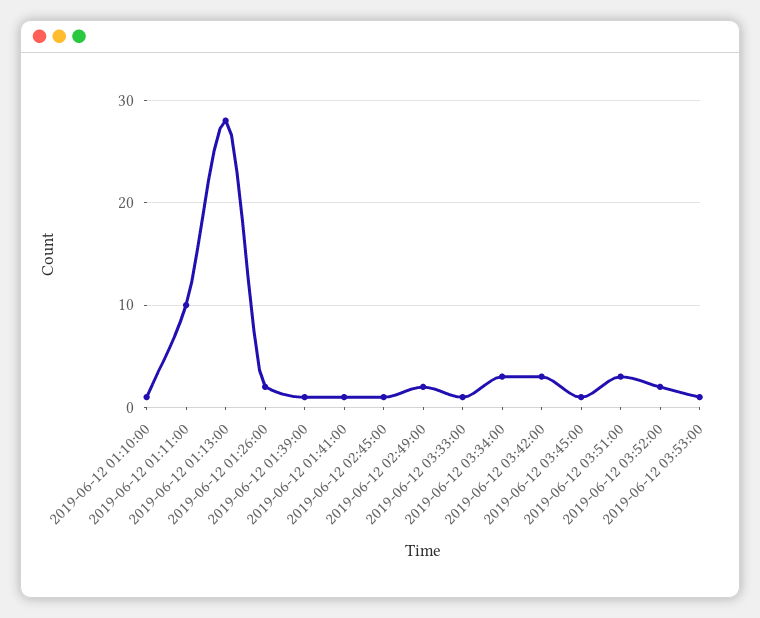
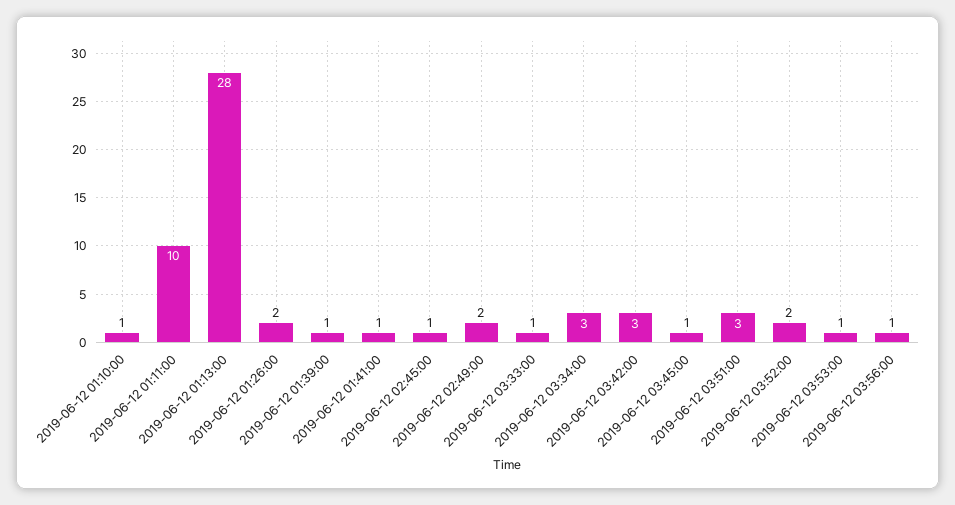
2019-06-12 03:56:00: none -> 1

